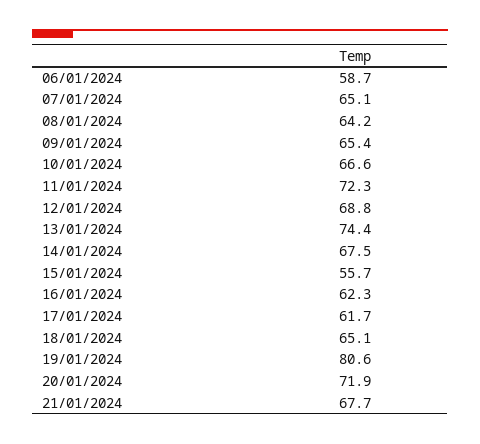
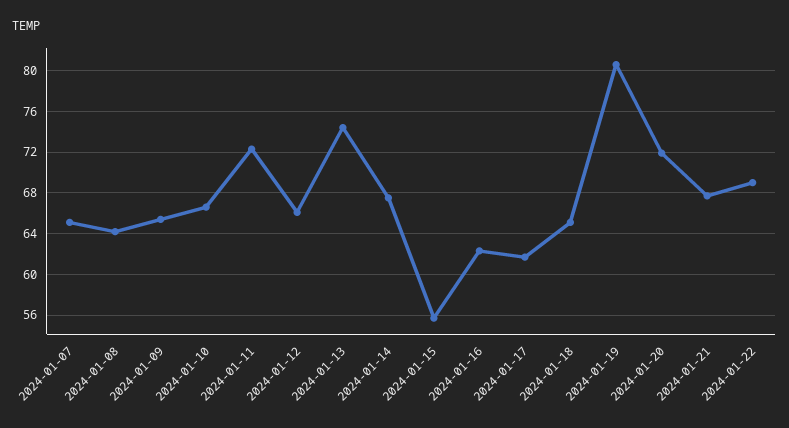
06/01/2024: 58.7 -> none
12/01/2024: 68.8 -> 66
2024-01-22: none -> 69

